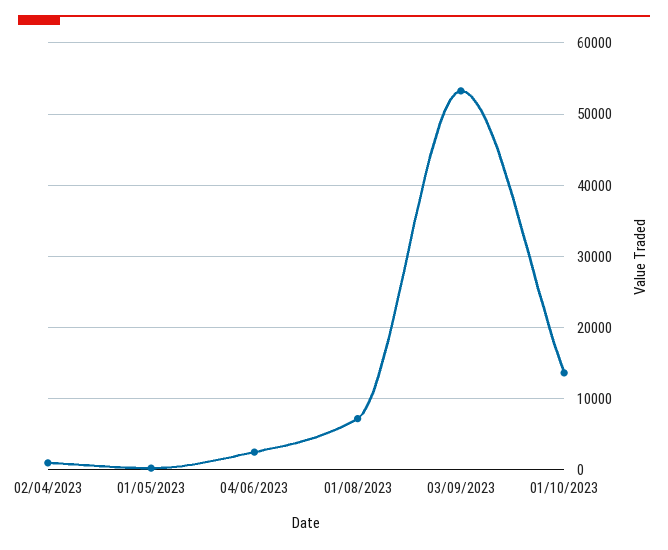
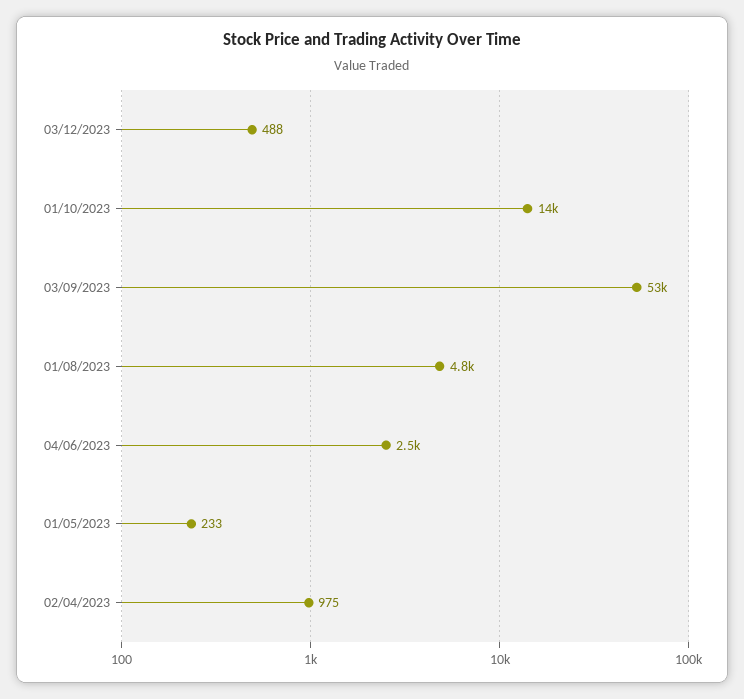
01/08/2023: 7000 -> 4800
03/12/2023: none -> 488

